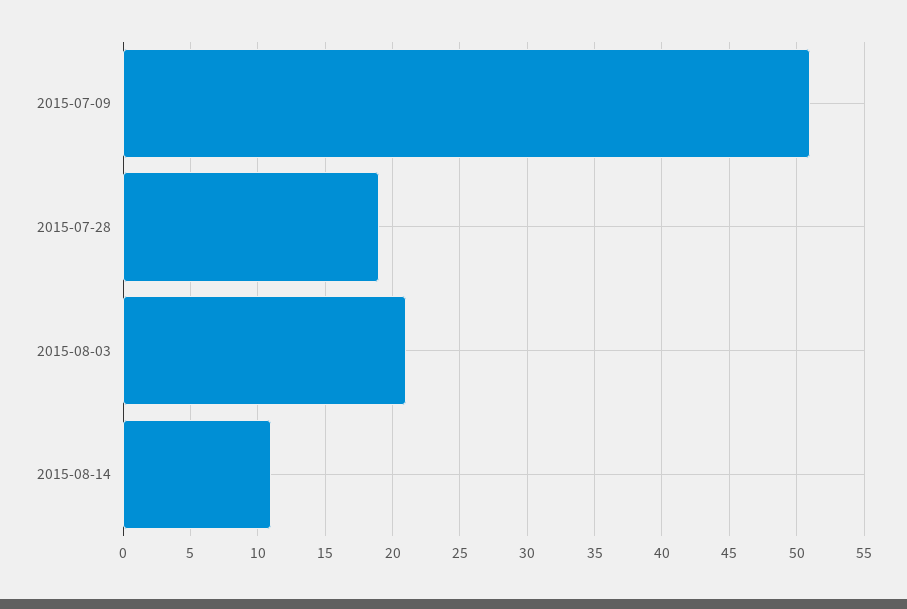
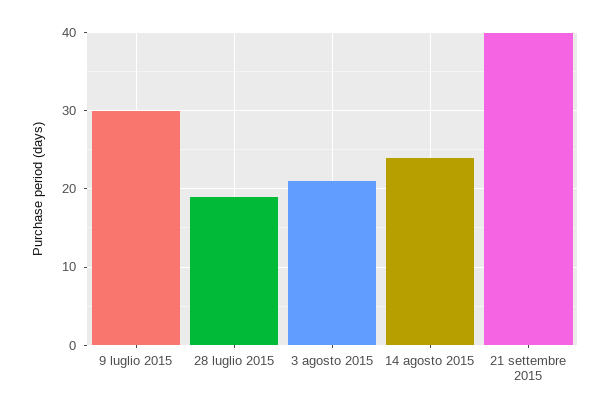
2015-07-09: 51 -> 30
2015-08-14: 11 -> 24
21 settembre 2015: none -> 40

